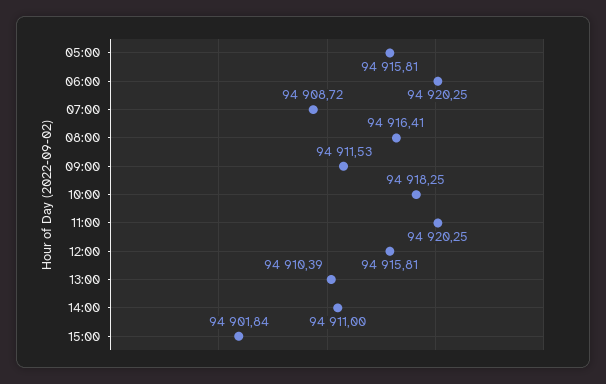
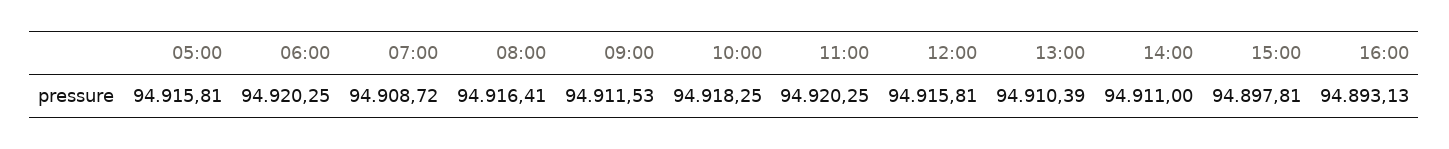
15:00: 94901.84 -> 94897.81
16:00: none -> 94893.13

